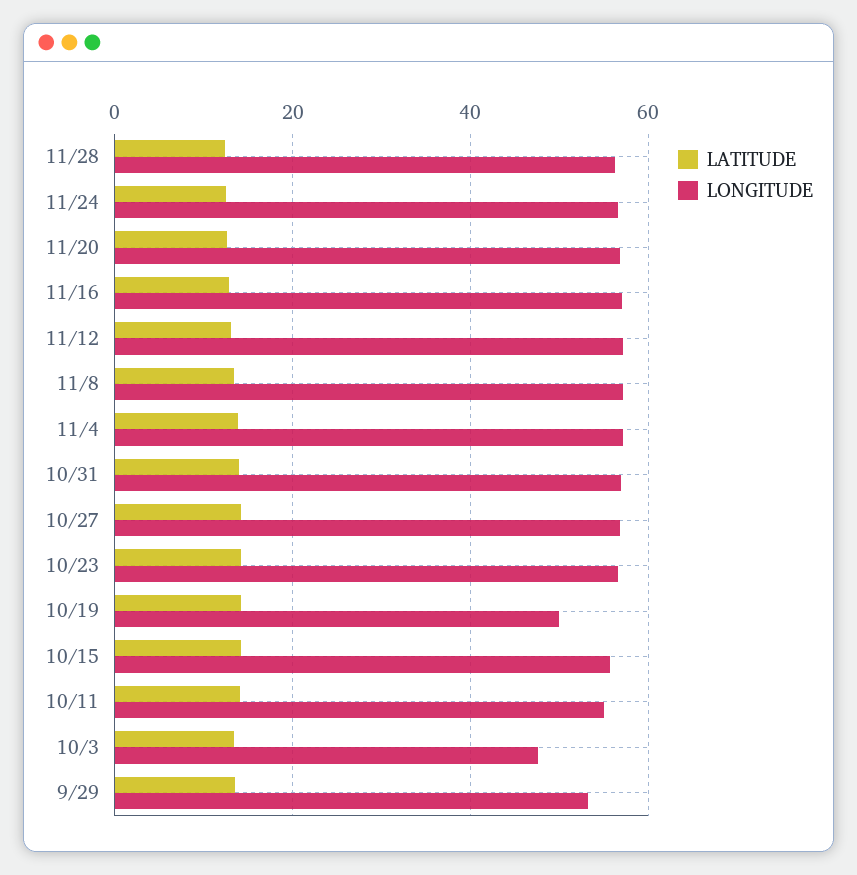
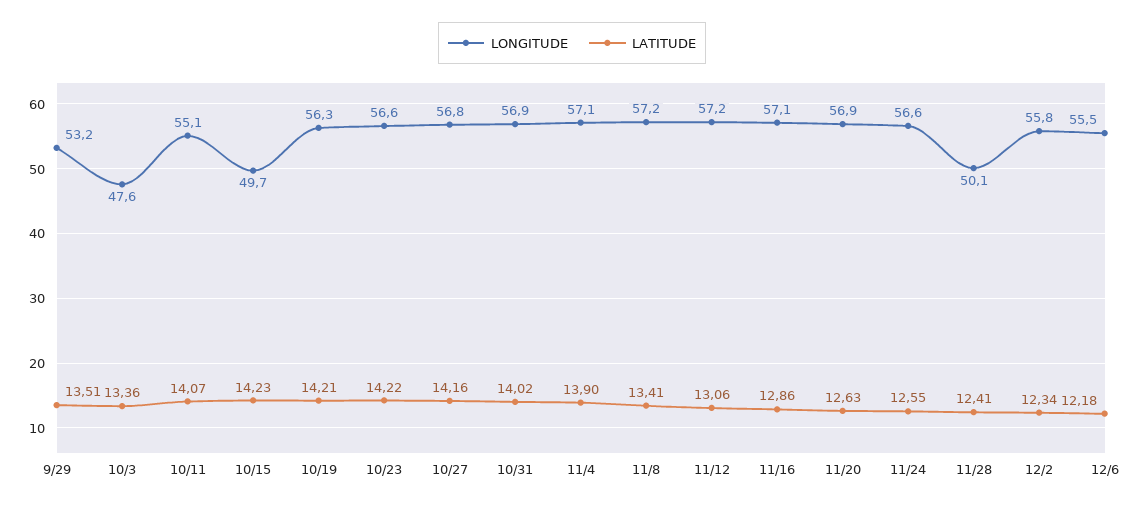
LONGITUDE, 11/28: 56 -> 50.1
LONGITUDE, 10/19: 50 -> 56.3
LONGITUDE, 10/15: 56 -> 49.7
LONGITUDE, 12/2: none -> 55.8
LATITUDE, 12/2: none -> 12.34
LONGITUDE, 12/6: none -> 55.5
LATITUDE, 12/6: none -> 12.18

